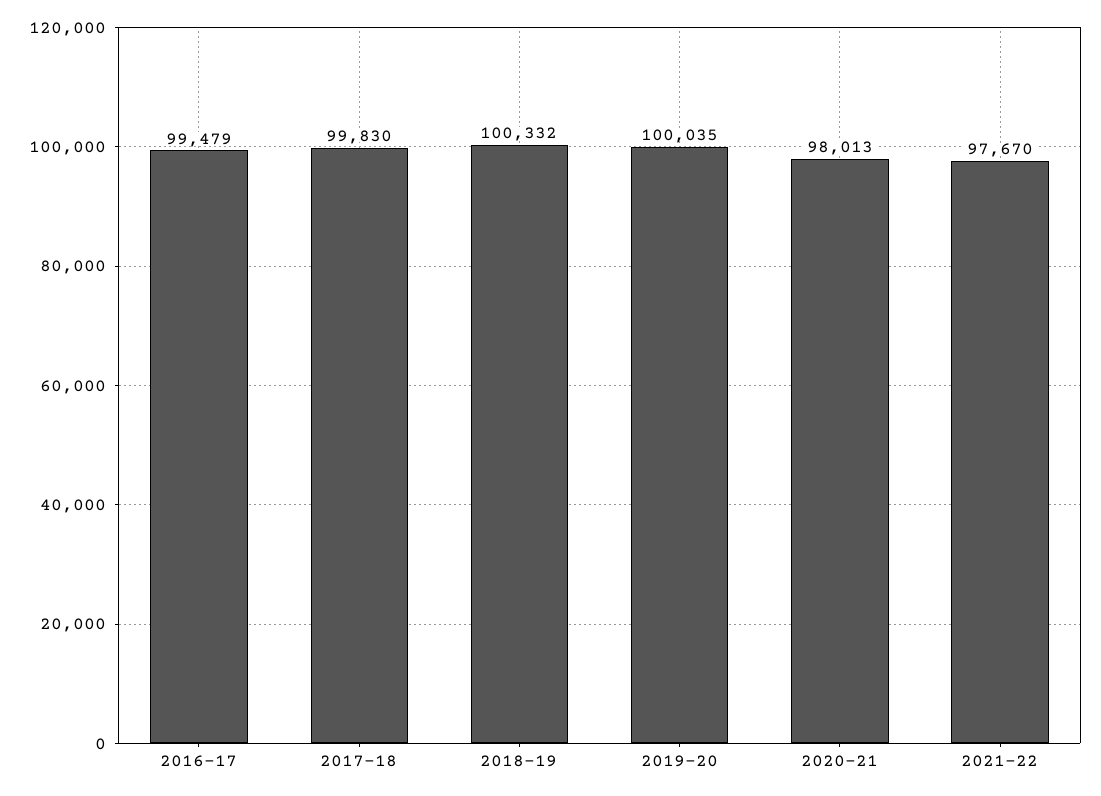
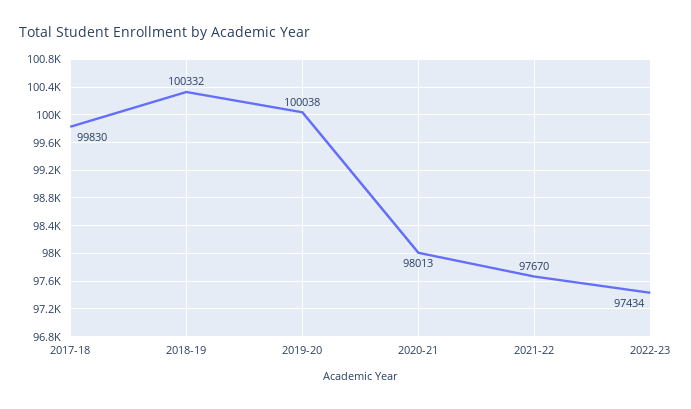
2016-17: 99479 -> none
2019-20: 100035 -> 100038
2022-23: none -> 97434

